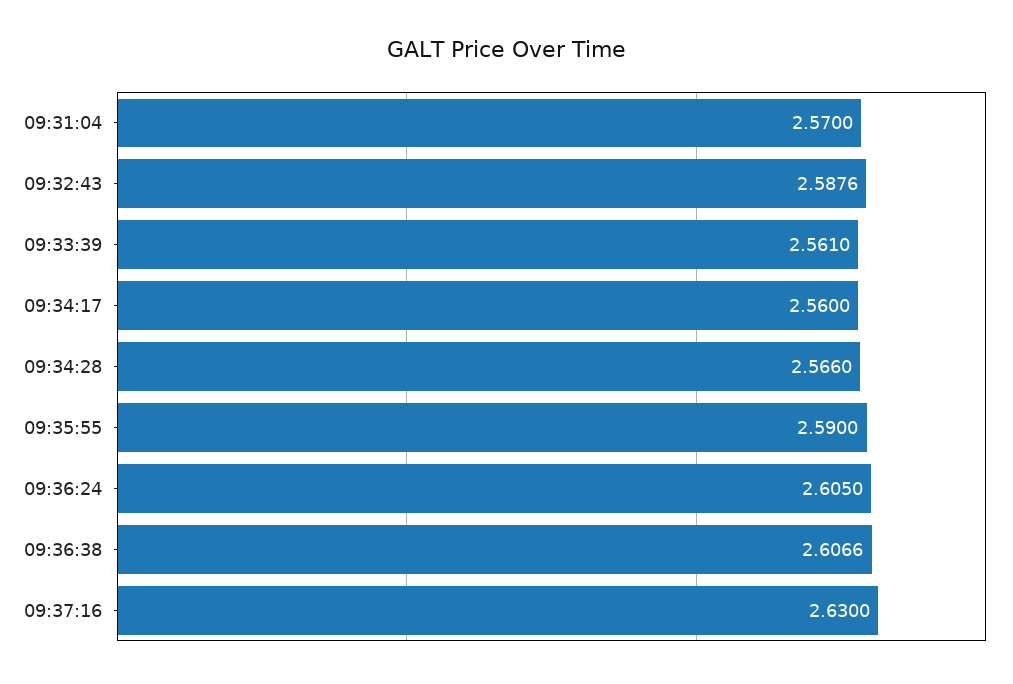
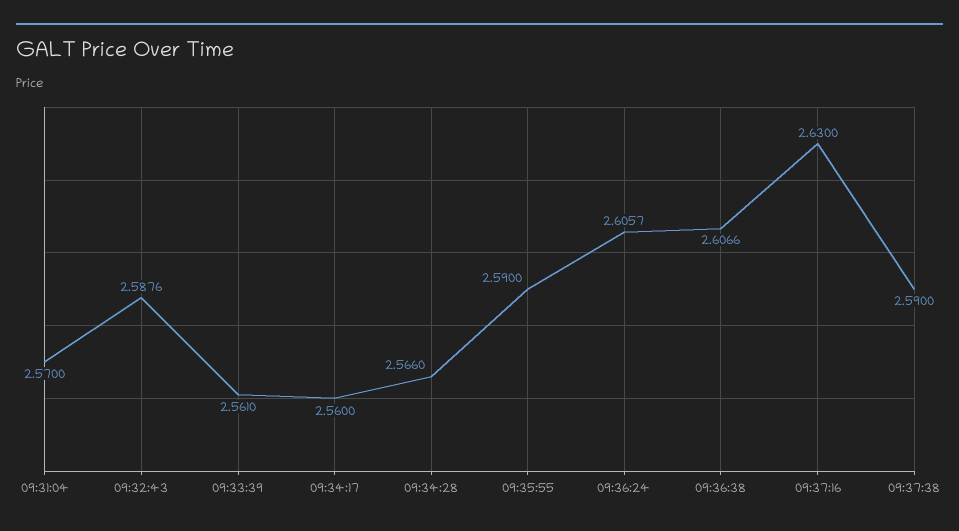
09:36:24: 2.605 -> 2.6057
09:37:38: none -> 2.59

